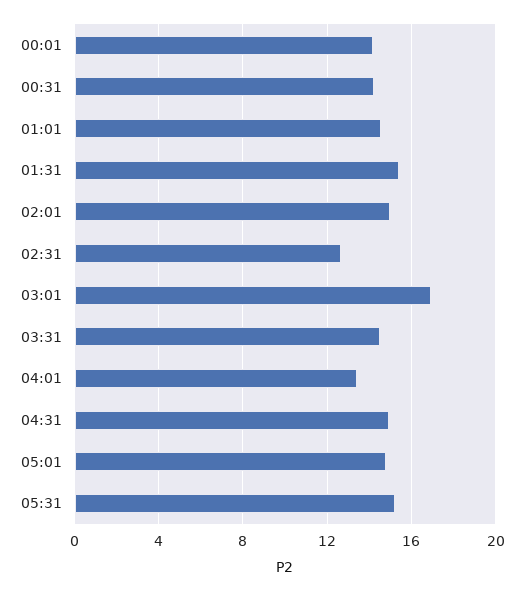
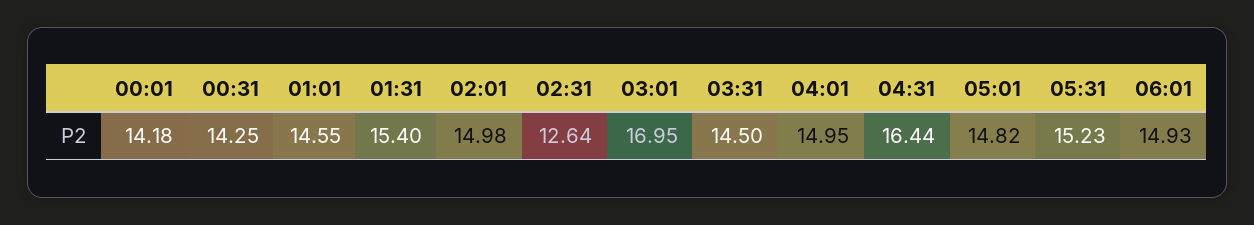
04:01: 13.5 -> 14.95
04:31: 15 -> 16.44
06:01: none -> 14.93

